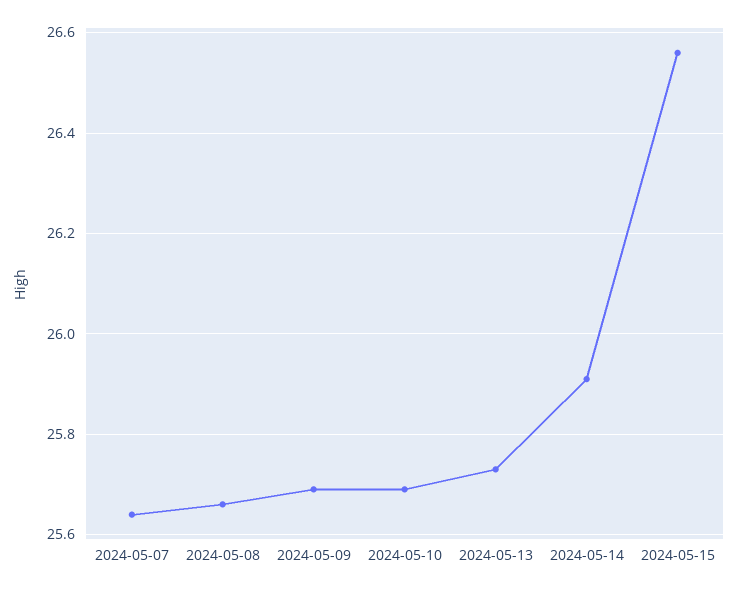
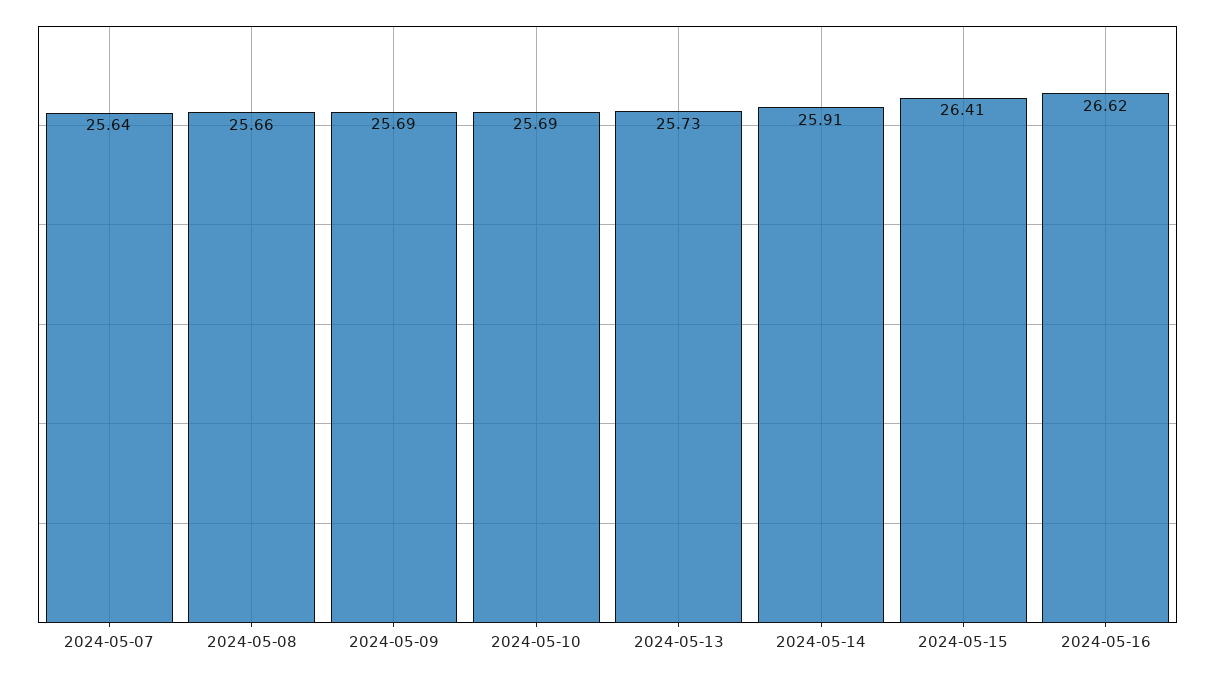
2024-05-15: 26.55 -> 26.41
2024-05-16: none -> 26.62

